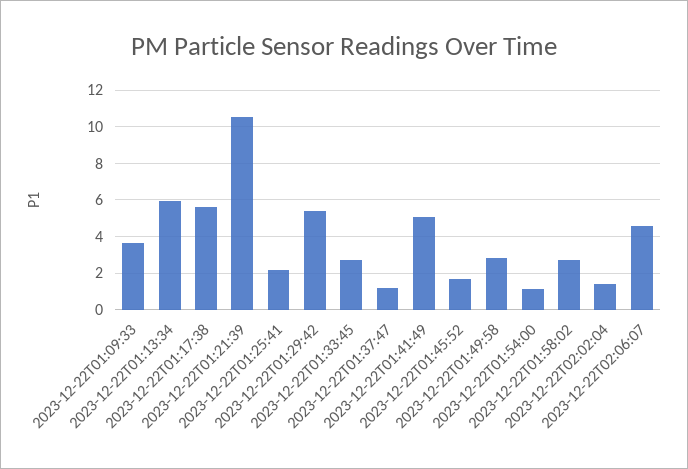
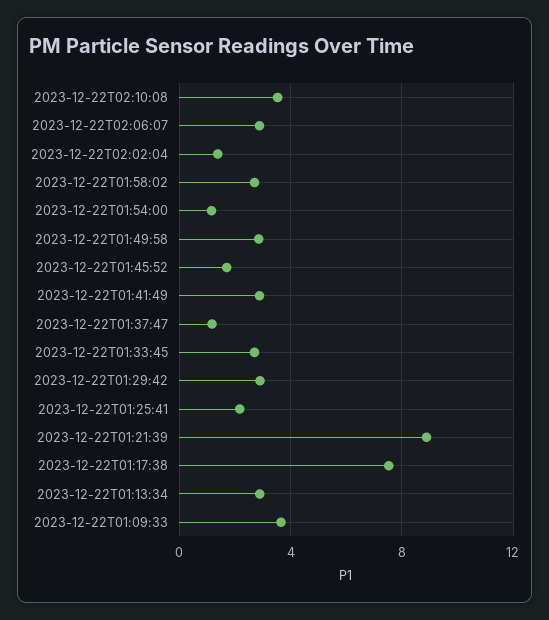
2023-12-22T01:13:34: 6 -> 3
2023-12-22T01:17:38: 5.5 -> 7.5
2023-12-22T01:21:39: 10.5 -> 9
2023-12-22T01:29:42: 5.5 -> 3
2023-12-22T01:41:49: 5 -> 3
2023-12-22T02:06:07: 4.5 -> 3
2023-12-22T02:10:08: none -> 3.5

